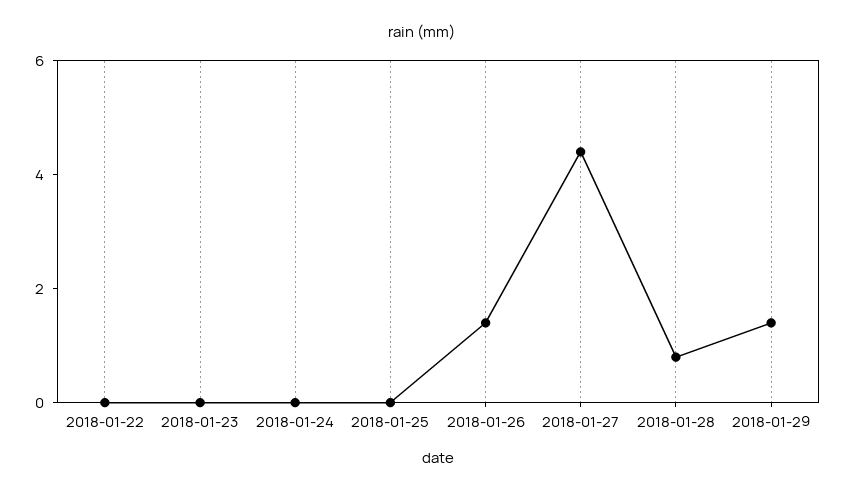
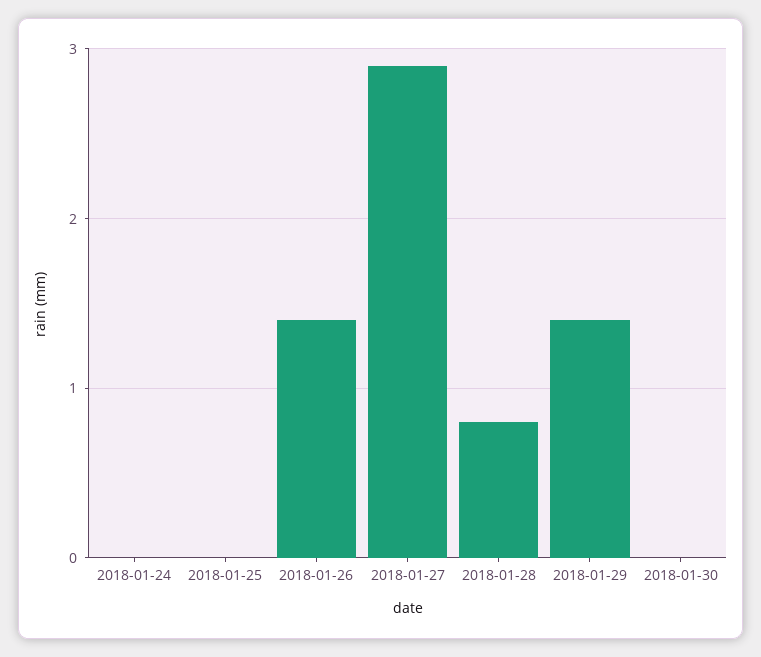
2018-01-22: 0 -> none
2018-01-23: 0 -> none
2018-01-27: 4.5 -> 2.9
2018-01-30: none -> 0

